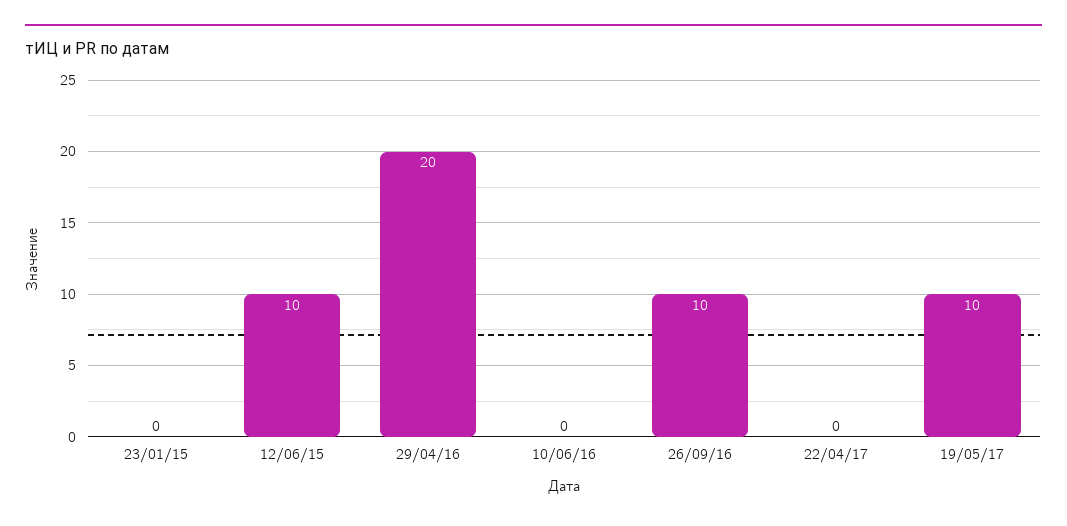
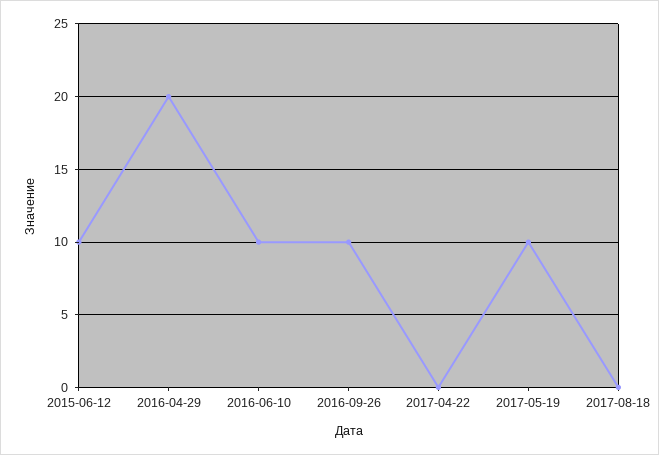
23/01/15: 0 -> none
10/06/16: 0 -> 10
2017-08-18: none -> 0

